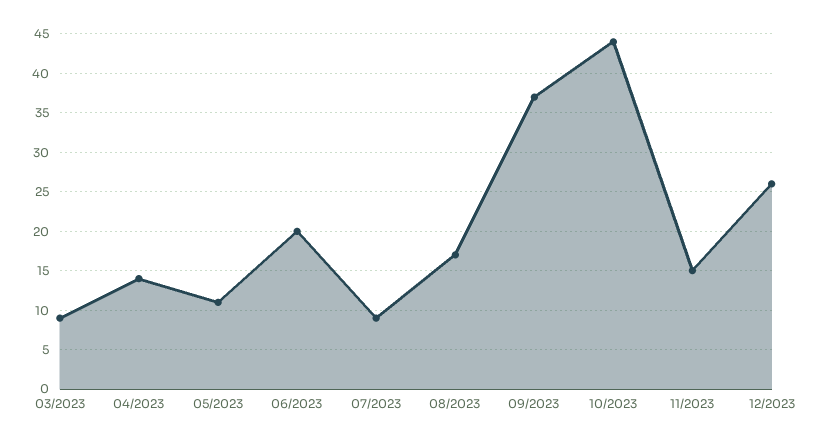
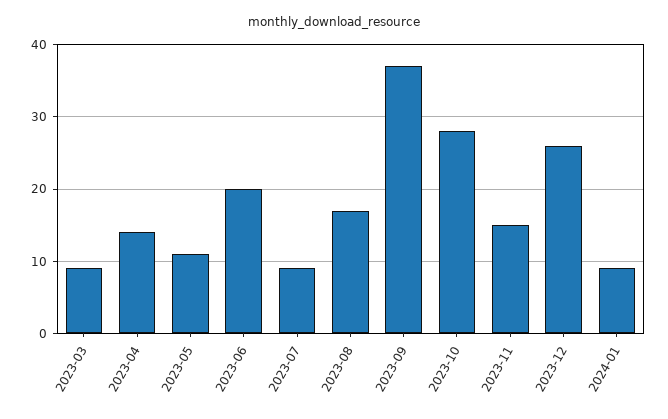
10/2023: 44 -> 28
2024-01: none -> 9

